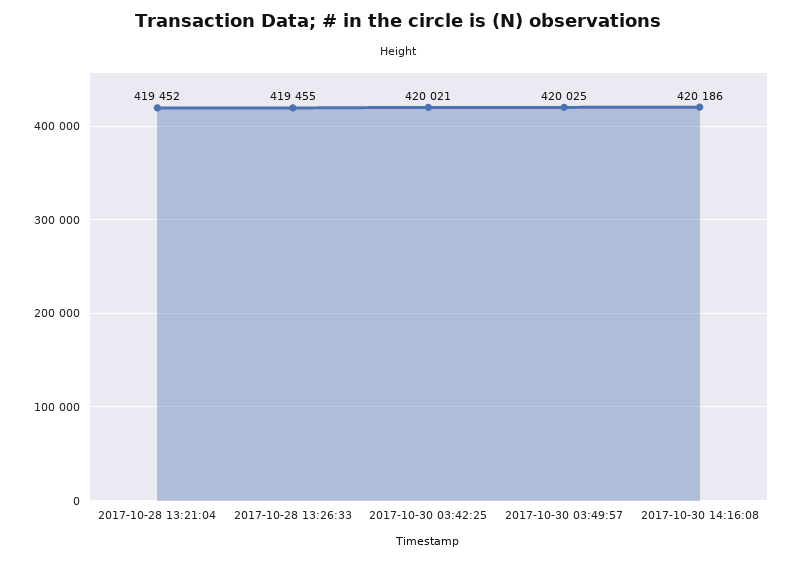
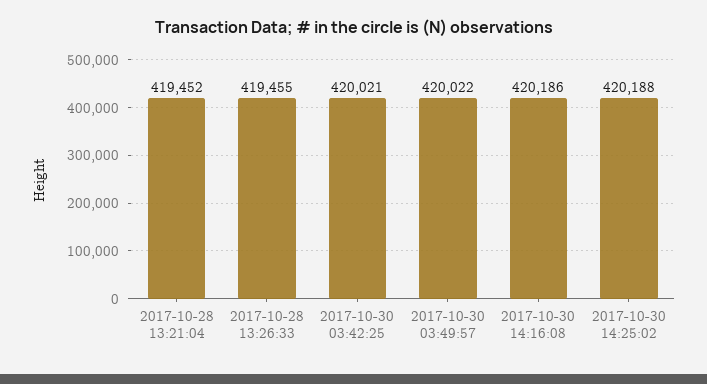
2017-10-30 03:49:57: 420025 -> 420022
2017-10-30 14:25:02: none -> 420188

